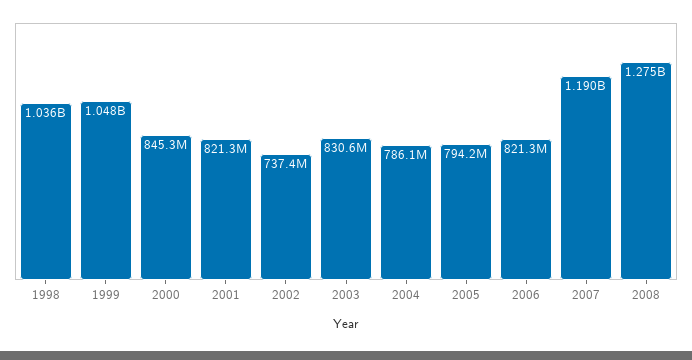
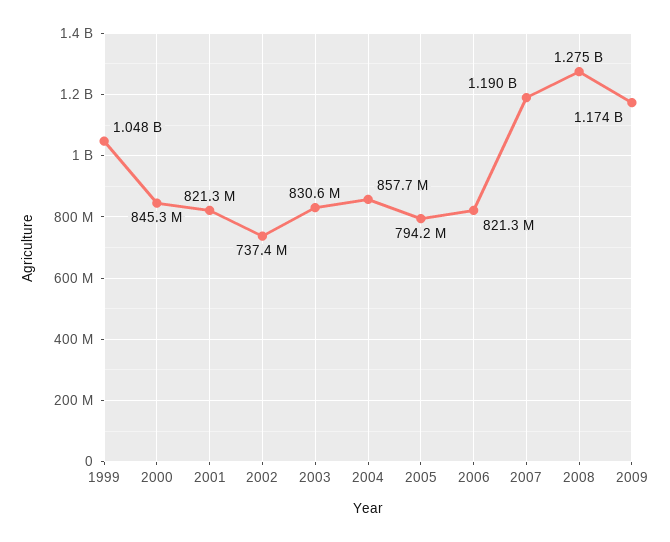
1998: 1036000000 -> none
2004: 786100000 -> 857700000
2009: none -> 1174000000

